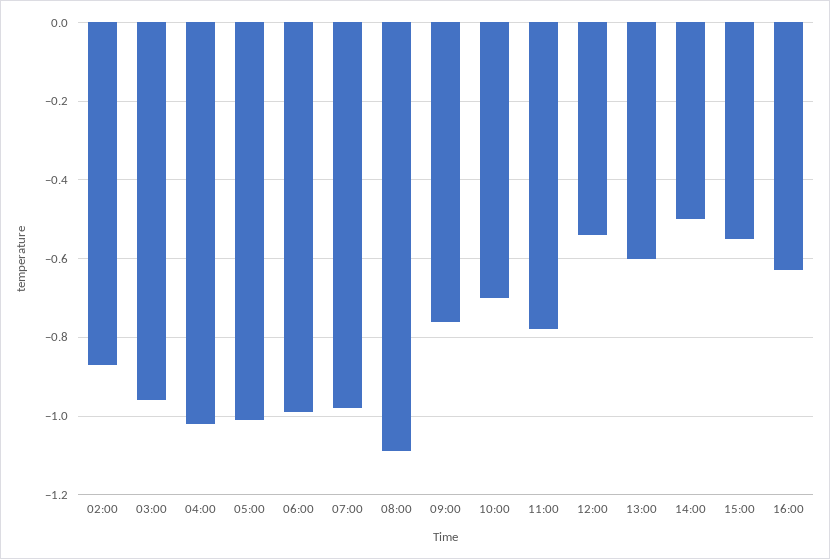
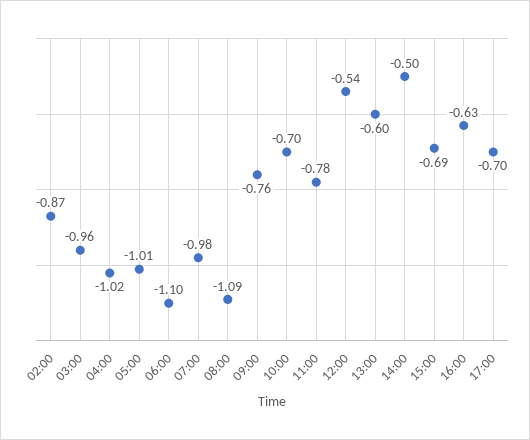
06:00: -1 -> -1.1
15:00: -0.55 -> -0.69
17:00: none -> -0.7

